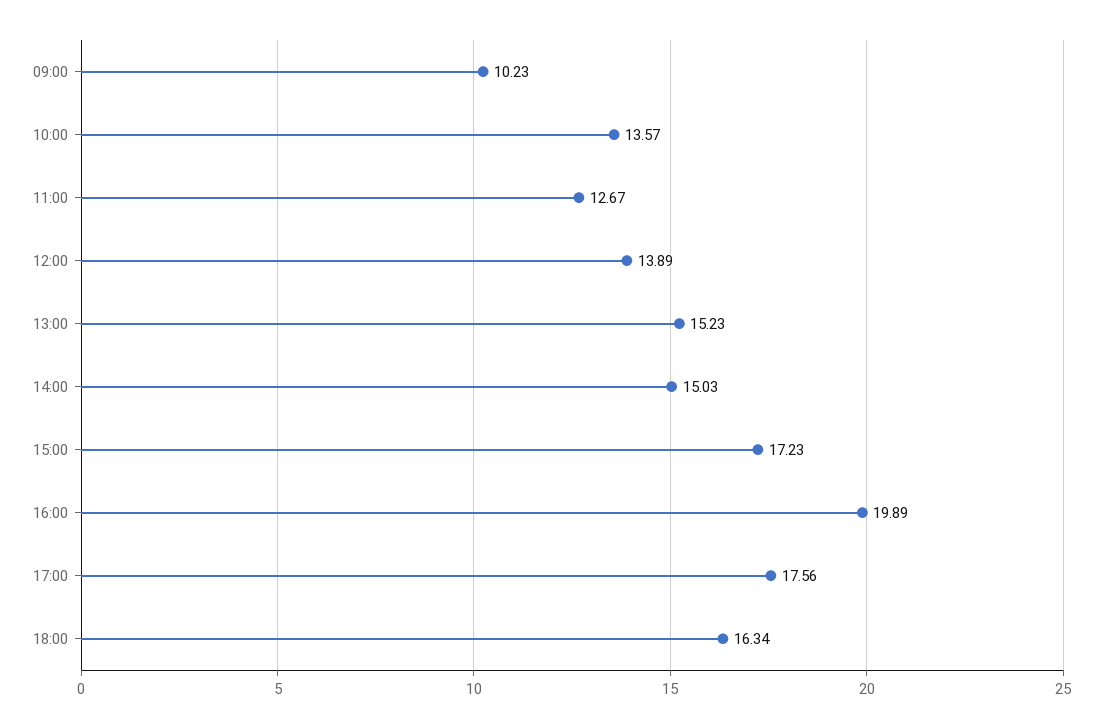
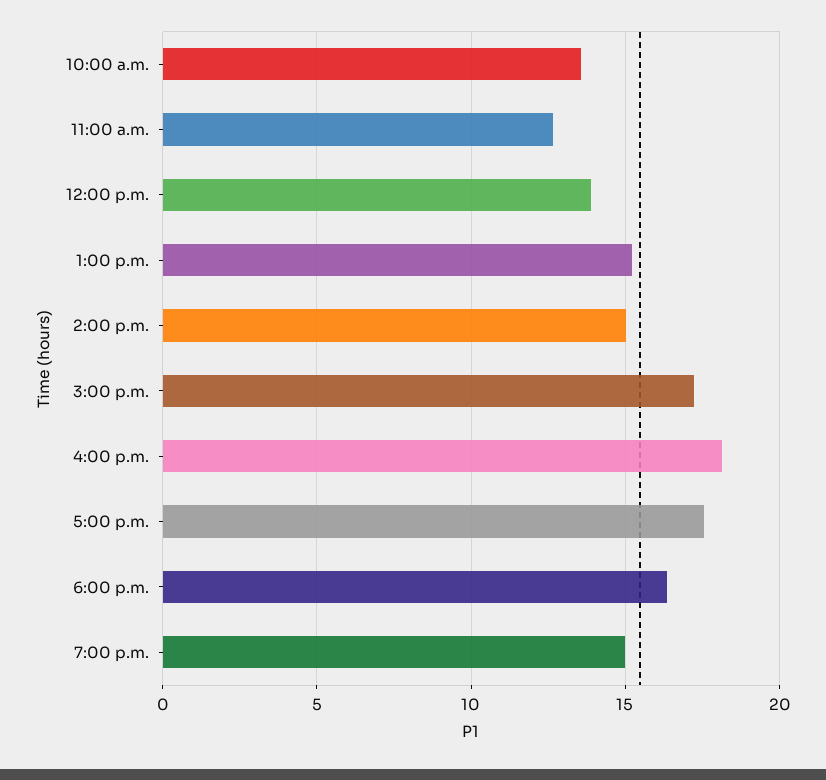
09:00: 10.23 -> none
16:00: 19.89 -> 18
7:00 p.m.: none -> 15

